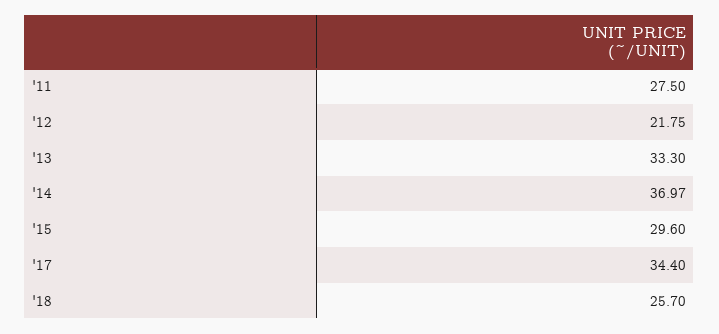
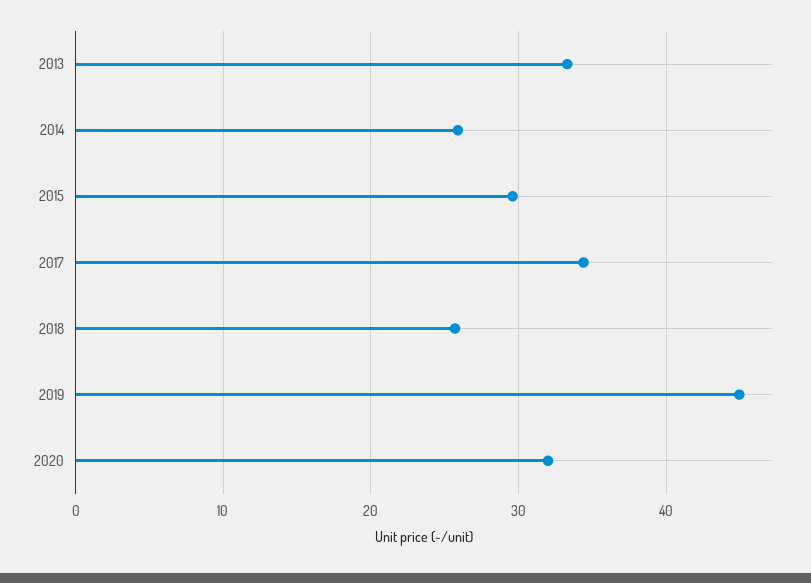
'11: 27.5 -> none
'12: 21.75 -> none
'14: 36.97 -> 26
2019: none -> 45
2020: none -> 32

